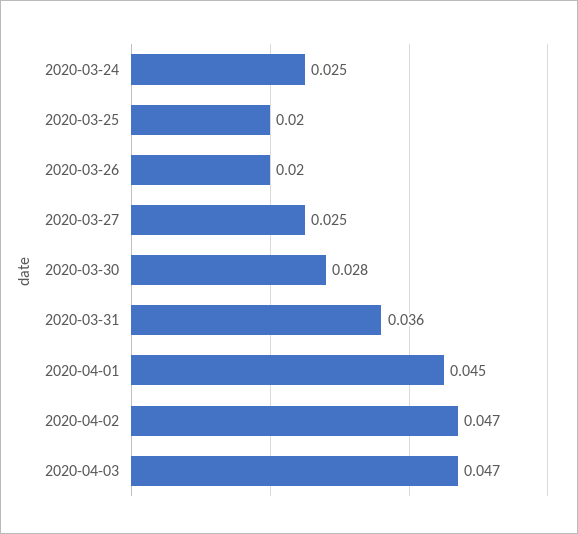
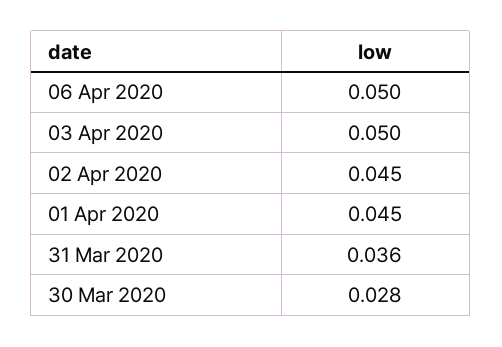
2020-03-24: 0.025 -> none
2020-03-25: 0.02 -> none
2020-03-26: 0.02 -> none
2020-03-27: 0.025 -> none
2020-04-02: 0.047 -> 0.045
2020-04-03: 0.047 -> 0.05
06 Apr 2020: none -> 0.05

